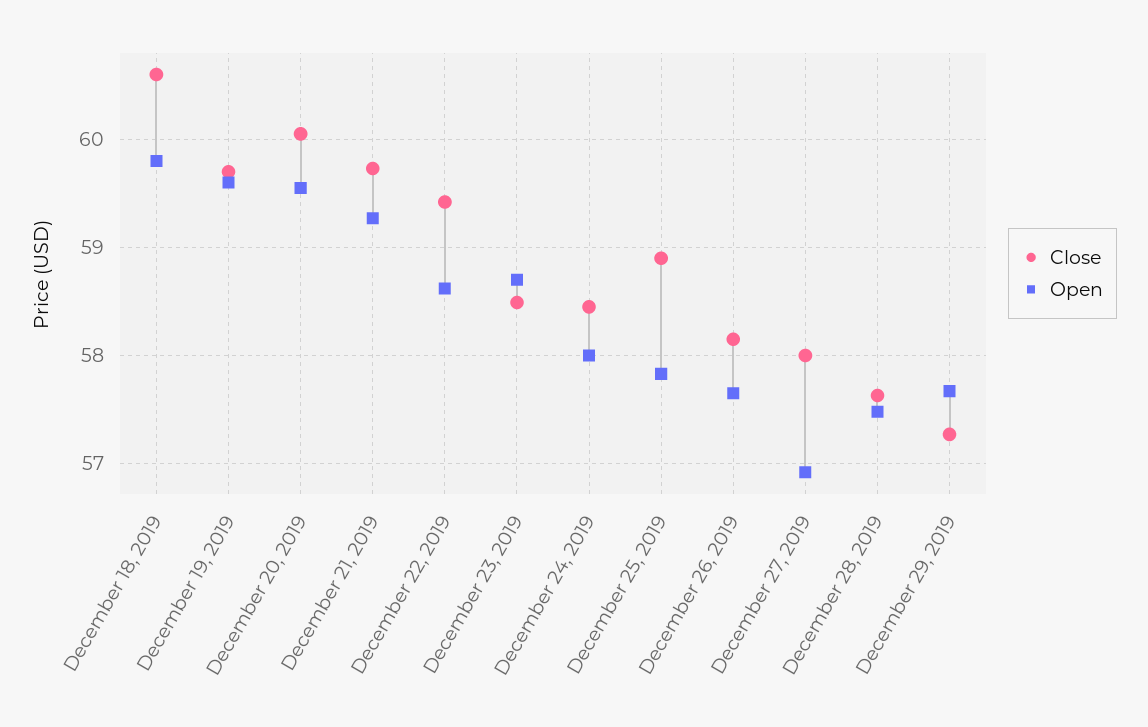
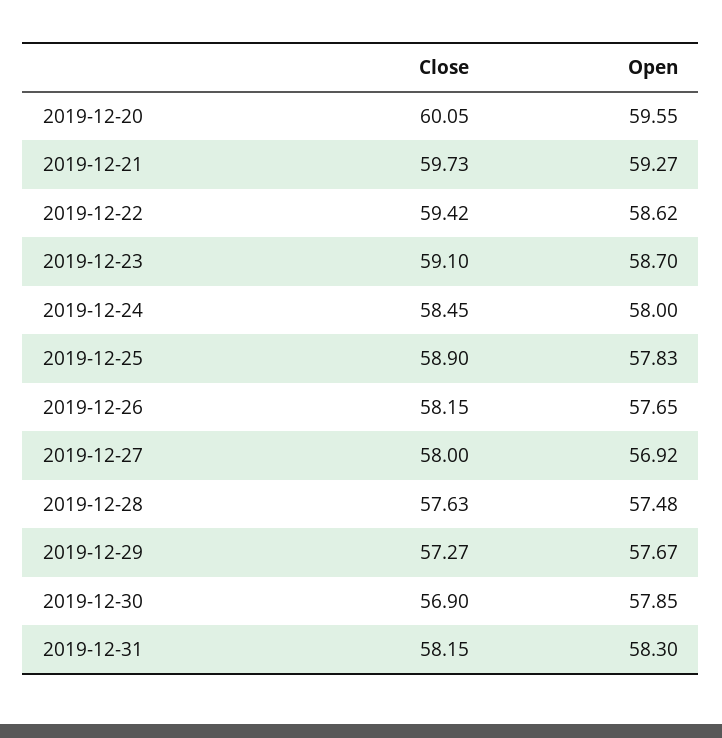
Close, December 18, 2019: 60.6 -> none
Open, December 18, 2019: 59.8 -> none
Close, December 19, 2019: 59.7 -> none
Open, December 19, 2019: 59.6 -> none
Close, December 23, 2019: 58.5 -> 59.1
Close, 2019-12-30: none -> 56.9
Open, 2019-12-30: none -> 57.85
Close, 2019-12-31: none -> 58.15
Open, 2019-12-31: none -> 58.3

